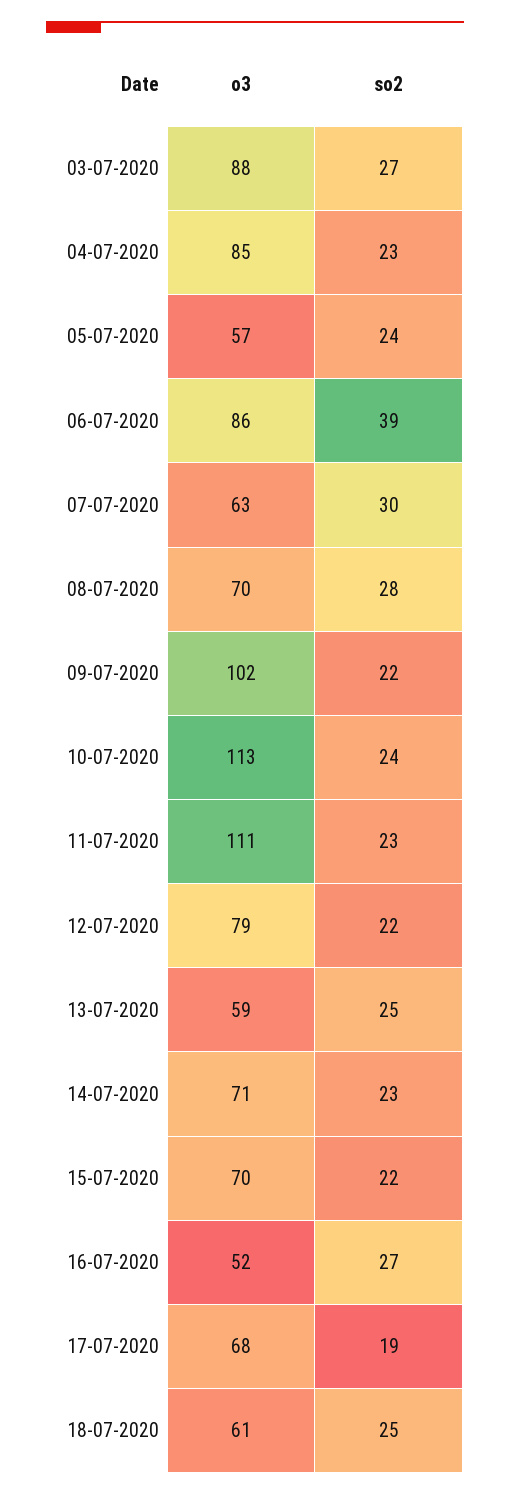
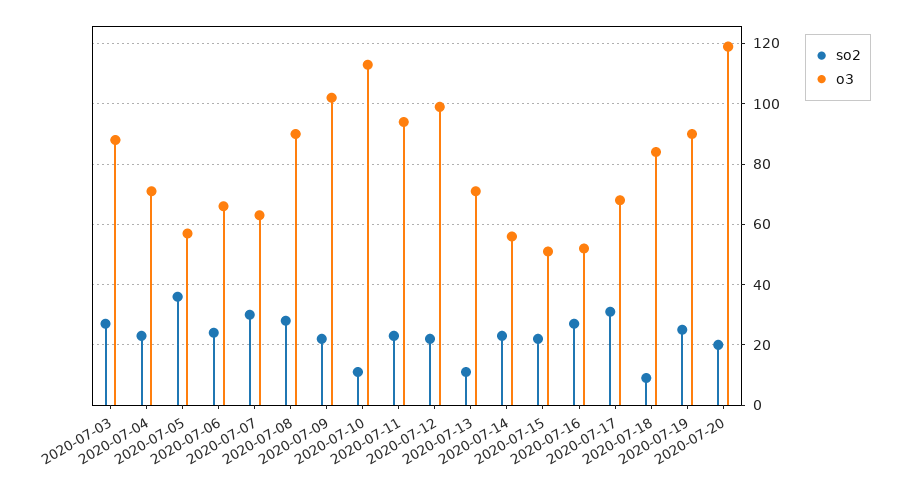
o3, 04-07-2020: 85 -> 70
so2, 05-07-2020: 24 -> 35
o3, 06-07-2020: 86 -> 65
so2, 06-07-2020: 39 -> 25
o3, 08-07-2020: 70 -> 90
so2, 10-07-2020: 24 -> 10
o3, 11-07-2020: 111 -> 95
o3, 12-07-2020: 79 -> 100
o3, 13-07-2020: 59 -> 70
so2, 13-07-2020: 25 -> 10
o3, 14-07-2020: 71 -> 55
o3, 15-07-2020: 70 -> 50
so2, 17-07-2020: 19 -> 30
o3, 18-07-2020: 61 -> 85
so2, 18-07-2020: 25 -> 10
so2, 2020-07-19: none -> 25
o3, 2020-07-19: none -> 90
so2, 2020-07-20: none -> 20
o3, 2020-07-20: none -> 120

